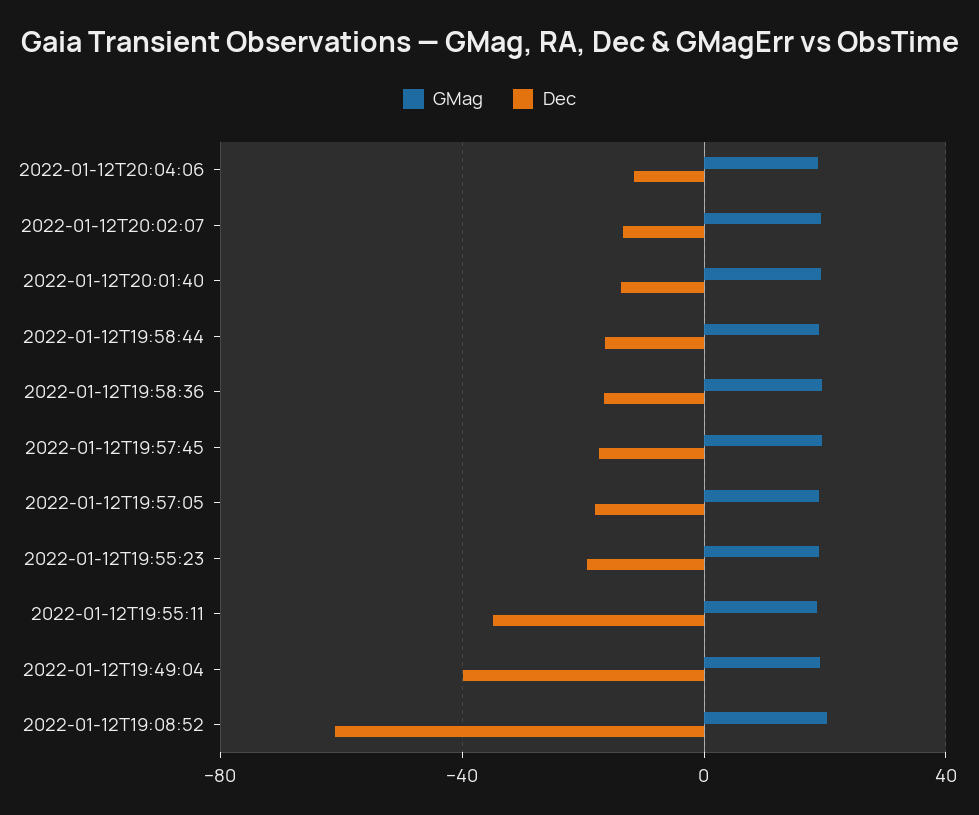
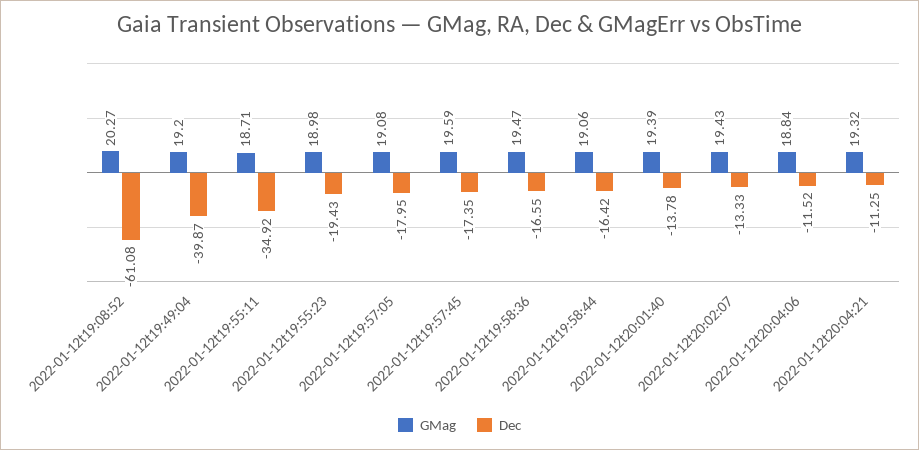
GMag, 2022-01-12t20:04:21: none -> 19.32
Dec, 2022-01-12t20:04:21: none -> -11.25

